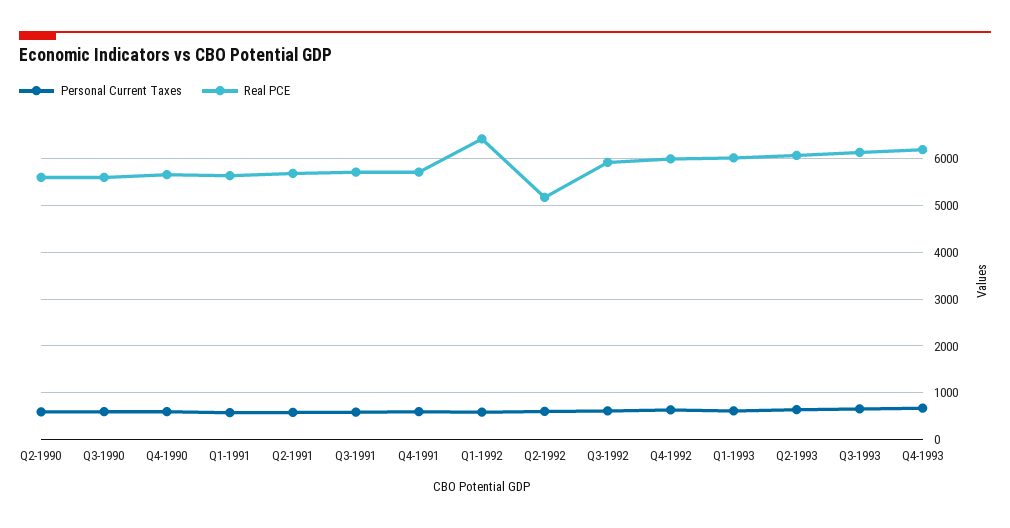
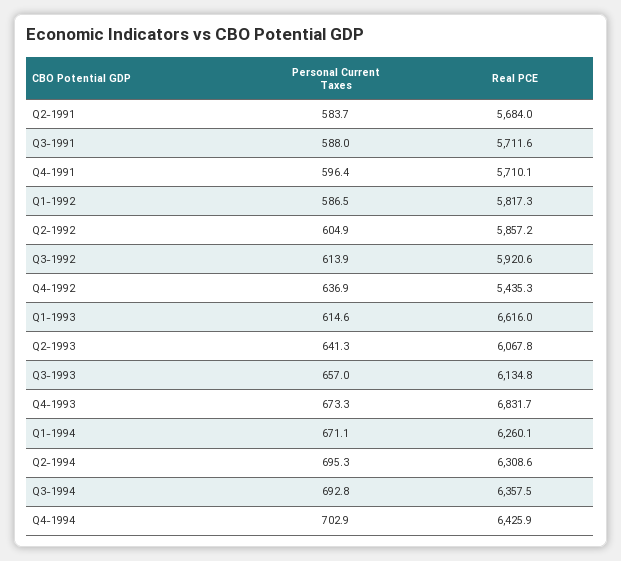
Personal Current Taxes, Q2-1990: 600 -> none
Real PCE, Q2-1990: 5600 -> none
Personal Current Taxes, Q3-1990: 600 -> none
Real PCE, Q3-1990: 5600 -> none
Personal Current Taxes, Q4-1990: 600 -> none
Real PCE, Q4-1990: 5600 -> none
Personal Current Taxes, Q1-1991: 600 -> none
Real PCE, Q1-1991: 5600 -> none
Real PCE, Q1-1992: 6400 -> 5817.3
Real PCE, Q2-1992: 5200 -> 5857.2
Real PCE, Q4-1992: 6000 -> 5435.3
Real PCE, Q1-1993: 6000 -> 6616
Real PCE, Q4-1993: 6200 -> 6831.7
Personal Current Taxes, Q1-1994: none -> 671.1
Real PCE, Q1-1994: none -> 6260.1
Personal Current Taxes, Q2-1994: none -> 695.3
Real PCE, Q2-1994: none -> 6308.6
Personal Current Taxes, Q3-1994: none -> 692.8
Real PCE, Q3-1994: none -> 6357.5
Personal Current Taxes, Q4-1994: none -> 702.9
Real PCE, Q4-1994: none -> 6425.9

